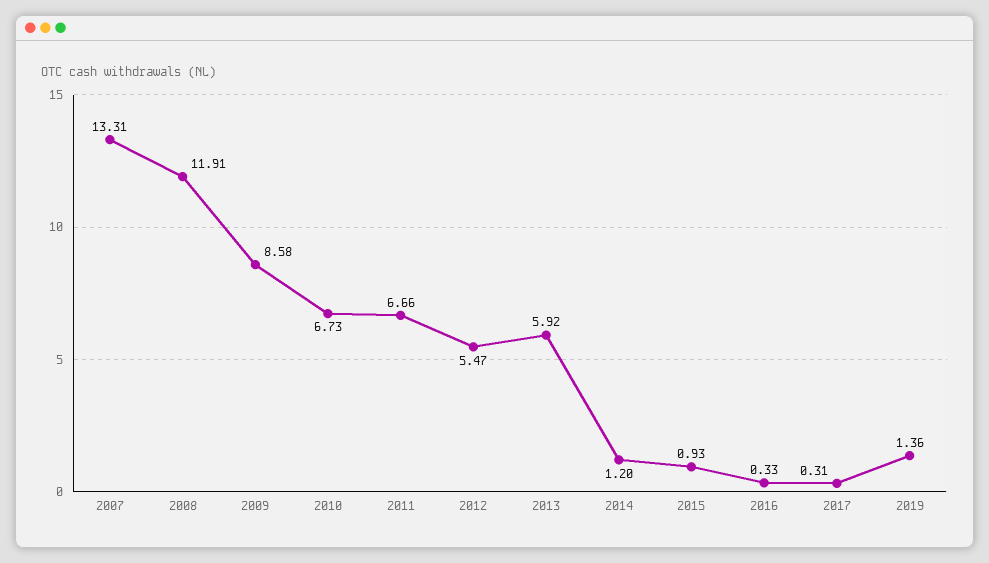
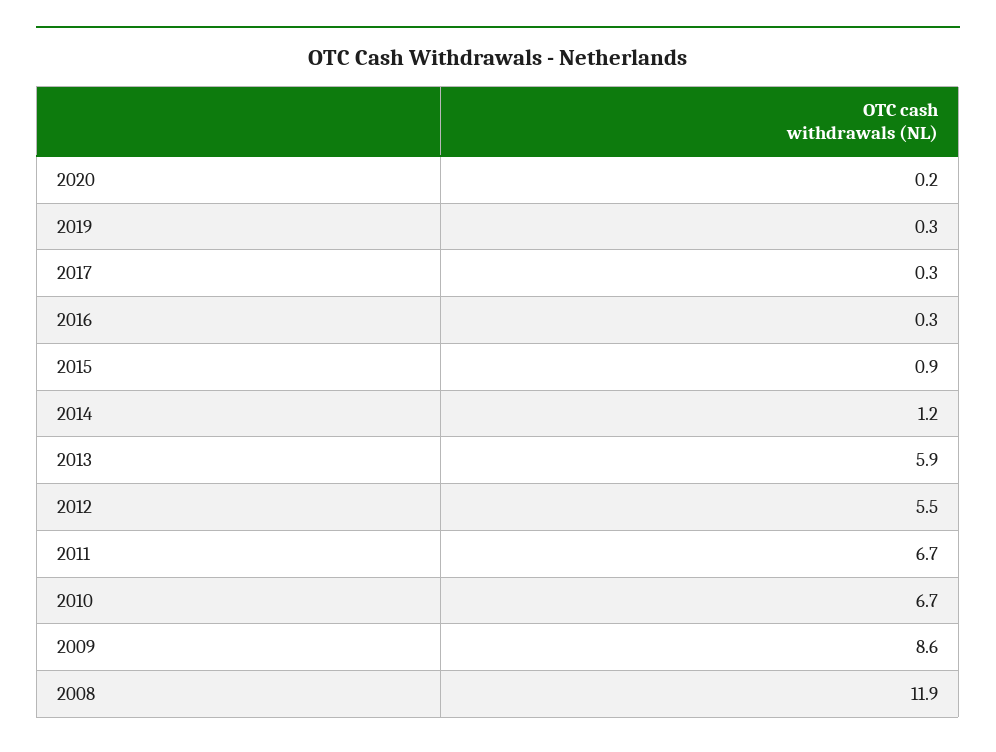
2007: 13.31 -> none
2019: 1.36 -> 0.3
2020: none -> 0.2

